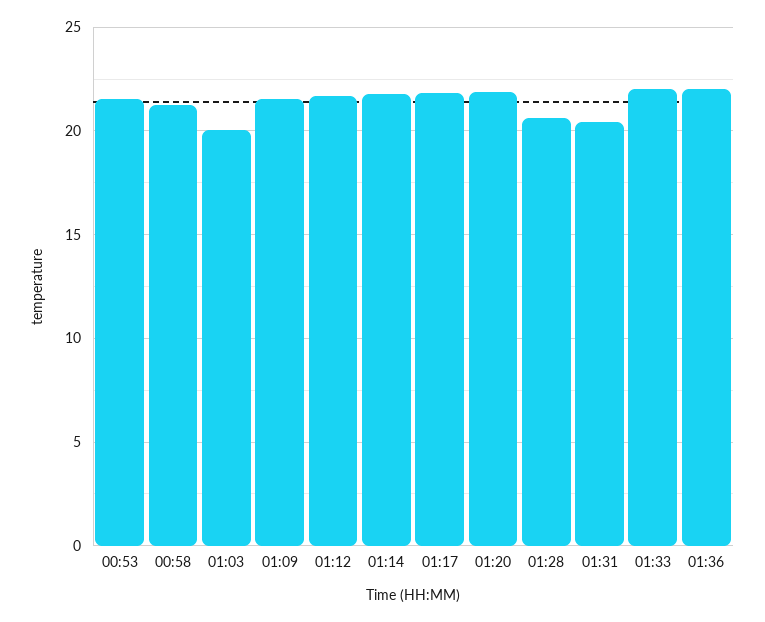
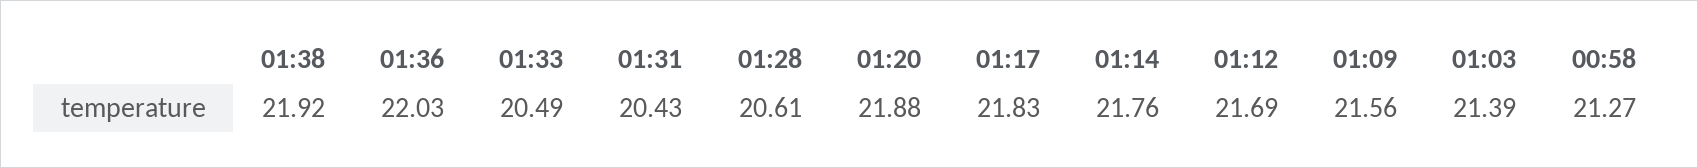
00:53: 21.5 -> none
01:03: 20 -> 21.39
01:33: 22 -> 20.49
01:38: none -> 21.92

